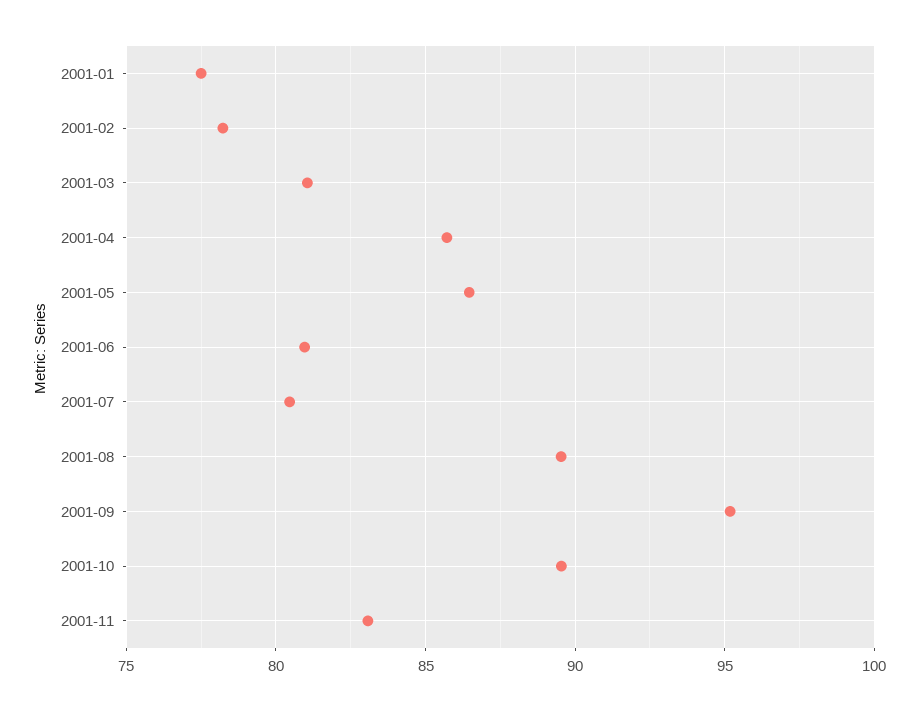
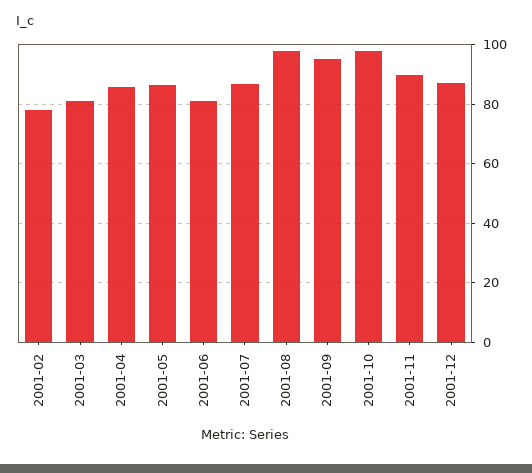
2001-01: 77.5 -> none
2001-07: 80.5 -> 87.5
2001-08: 89.5 -> 97.5
2001-10: 89.5 -> 97.5
2001-11: 83 -> 90
2001-12: none -> 87.5

